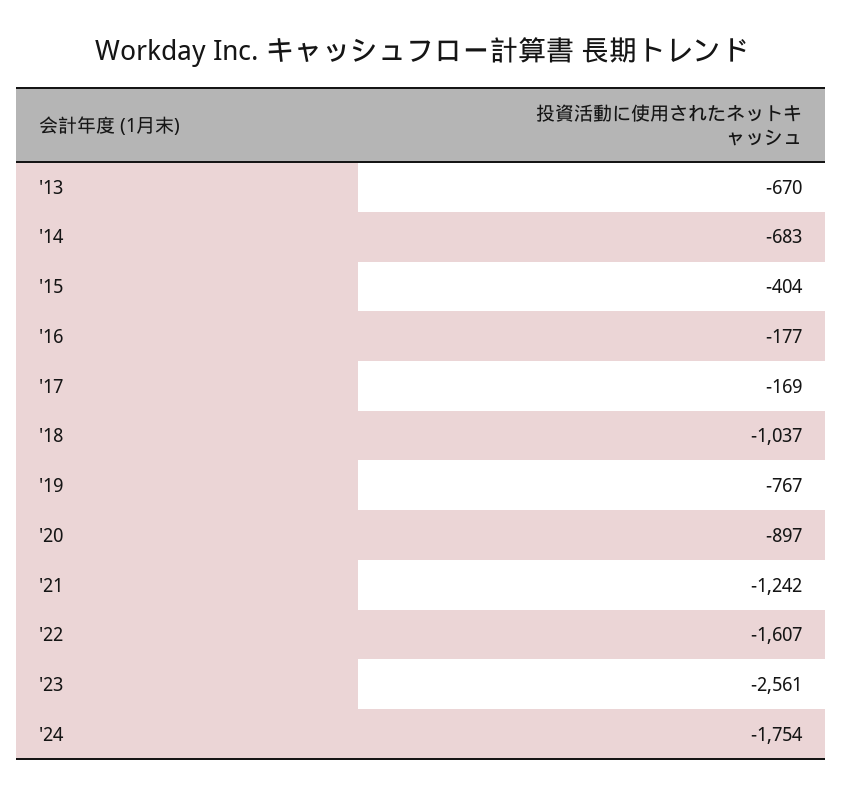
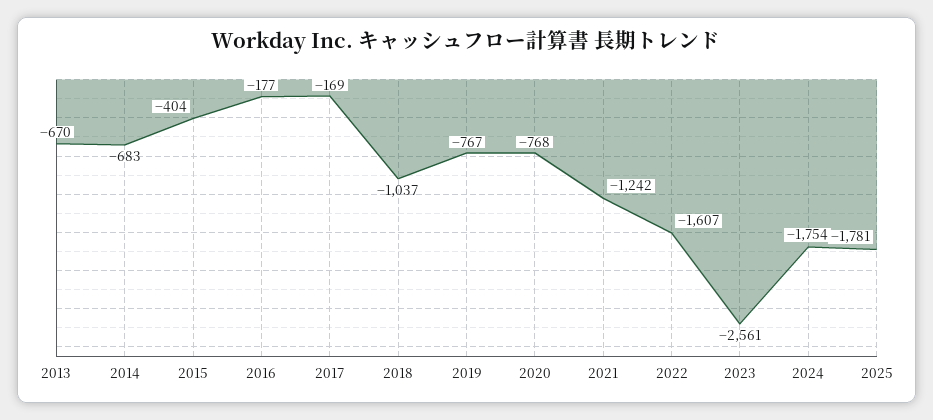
'20: -897 -> -768
2025: none -> -1781

